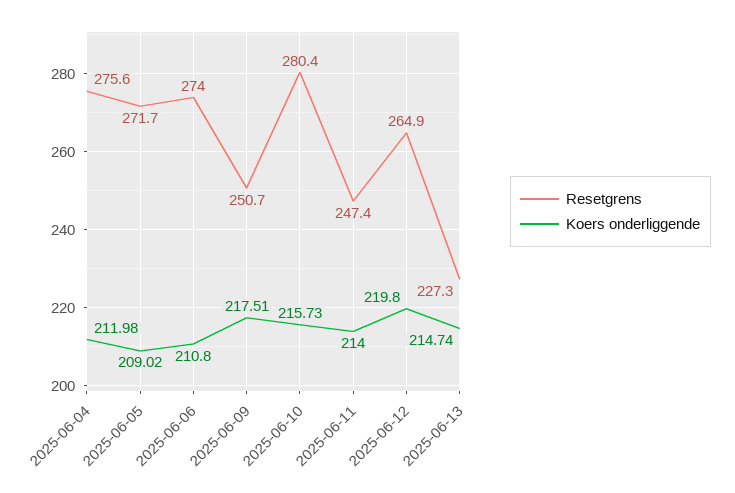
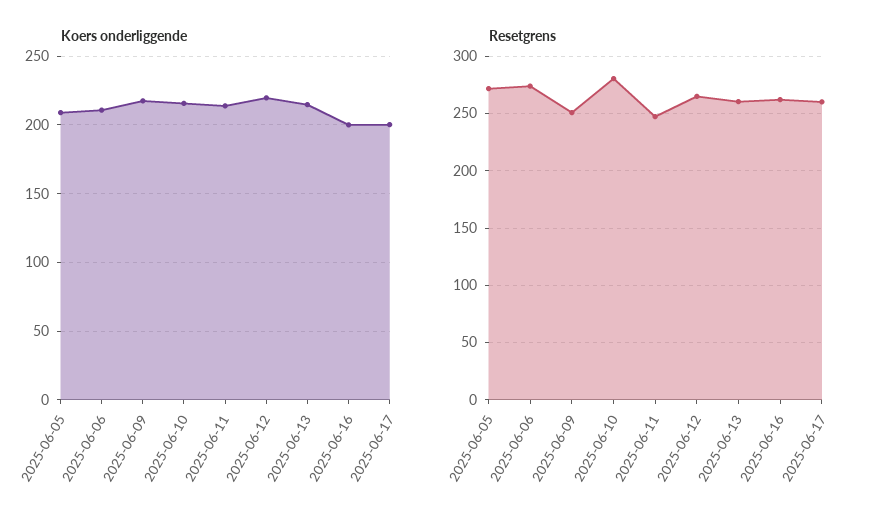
Resetgrens, 2025-06-04: 275.6 -> none
Koers onderliggende, 2025-06-04: 211.98 -> none
Resetgrens, 2025-06-13: 227.3 -> 260
Koers onderliggende, 2025-06-16: none -> 200
Koers onderliggende, 2025-06-17: none -> 200
Resetgrens, 2025-06-16: none -> 260
Resetgrens, 2025-06-17: none -> 260

